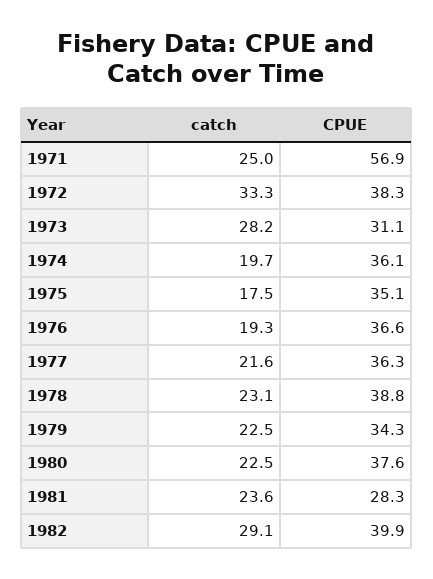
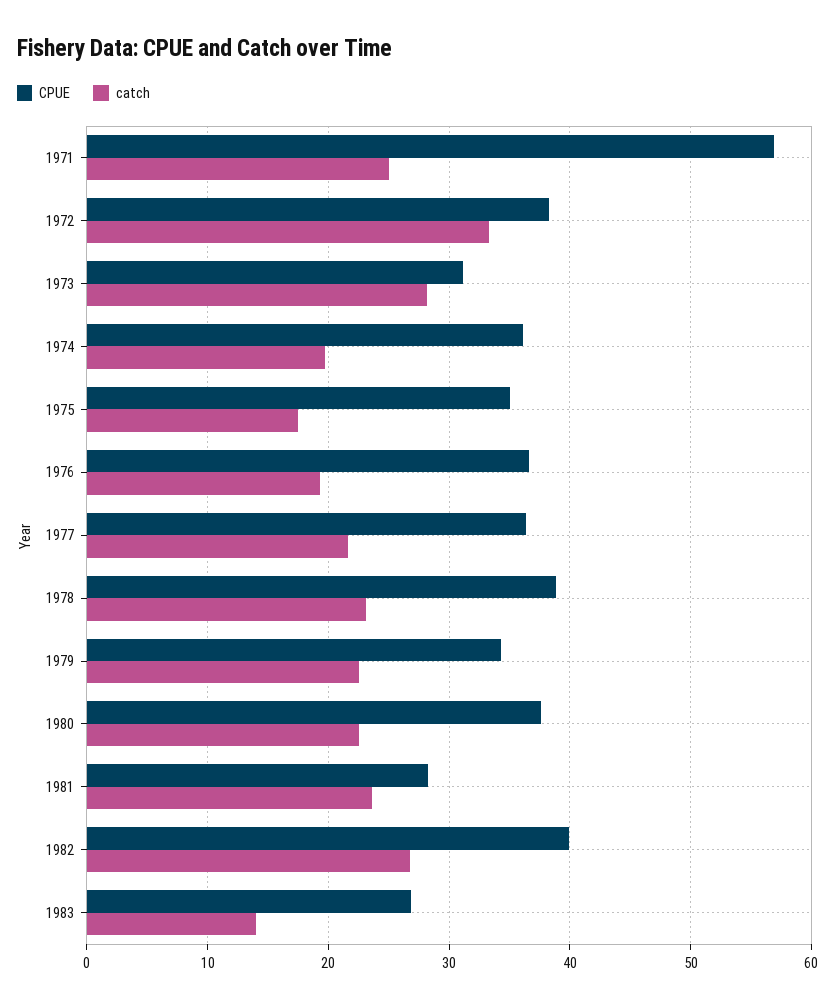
catch, 1982: 29.1 -> 27
CPUE, 1983: none -> 27
catch, 1983: none -> 14

